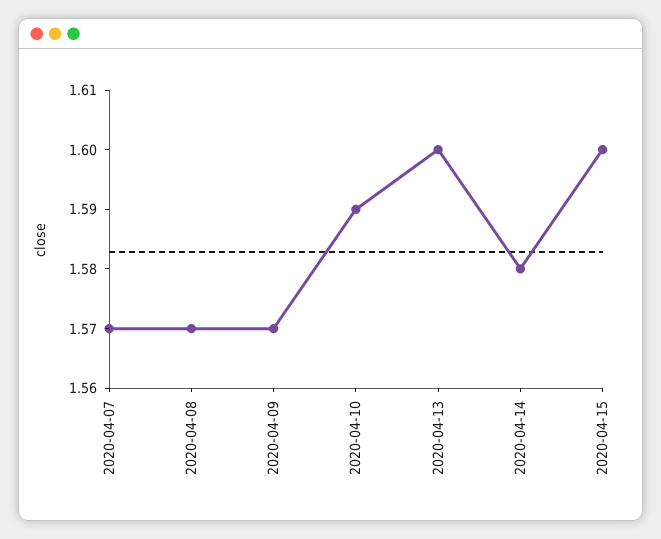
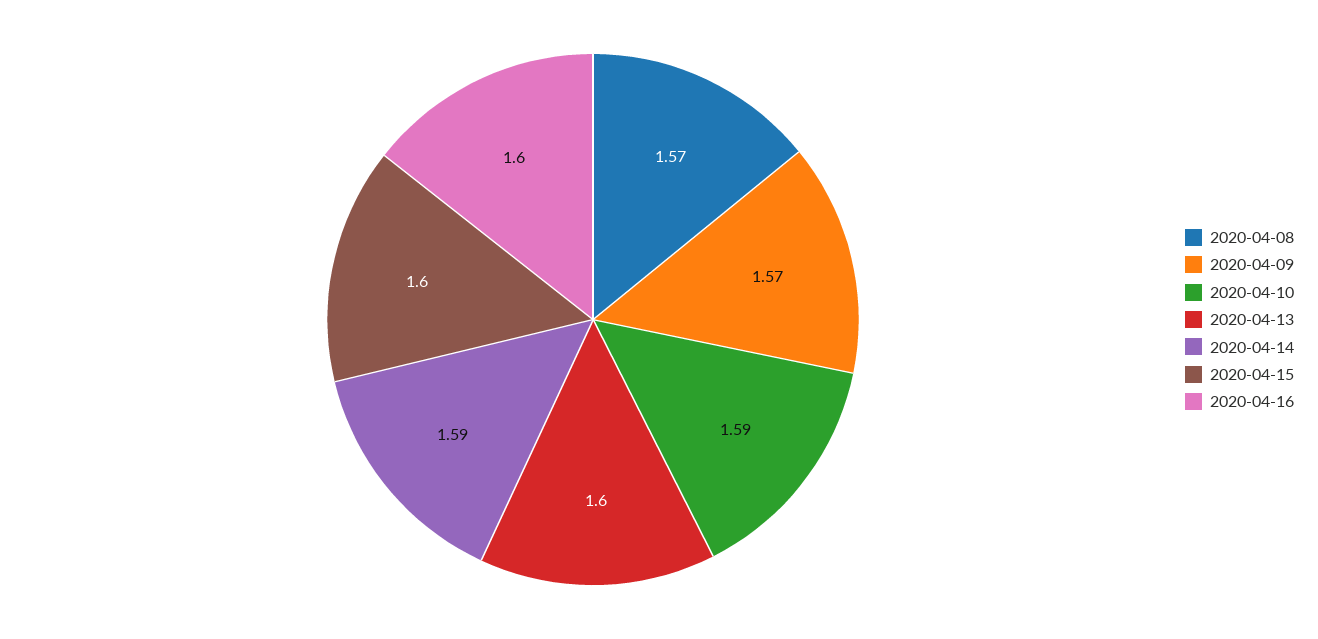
2020-04-07: 1.57 -> none
2020-04-14: 1.58 -> 1.59
2020-04-16: none -> 1.6

